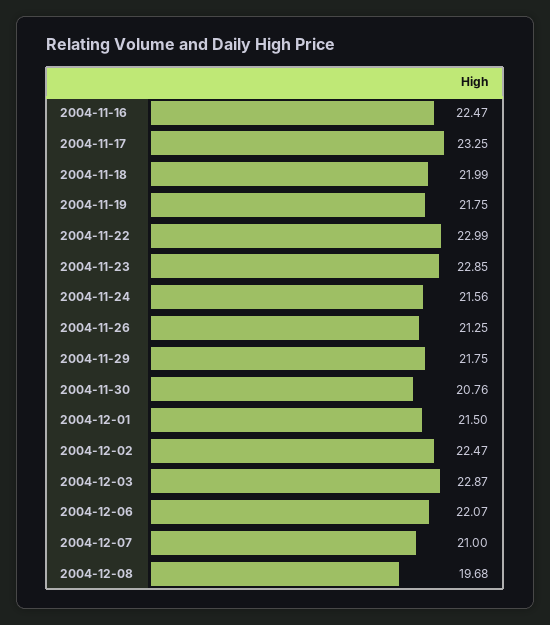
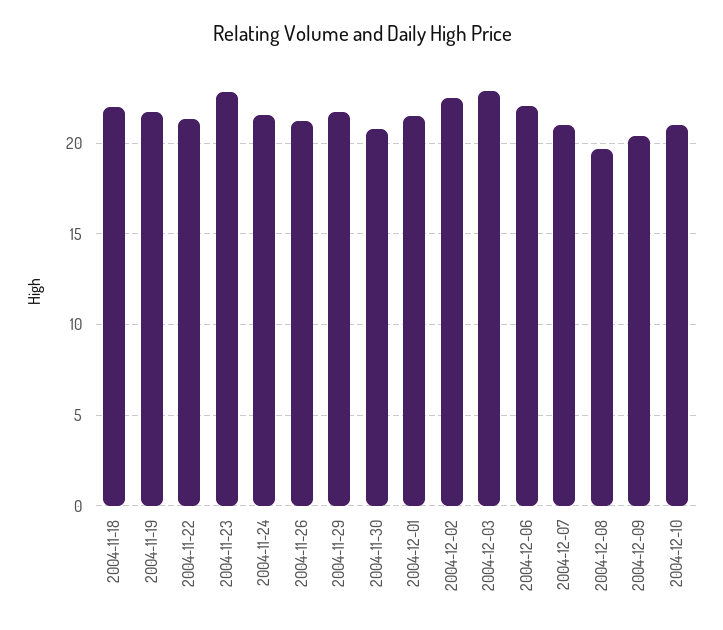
2004-11-16: 22.47 -> none
2004-11-17: 23.25 -> none
2004-11-22: 22.99 -> 21.5
2004-12-09: none -> 20.5
2004-12-10: none -> 21

